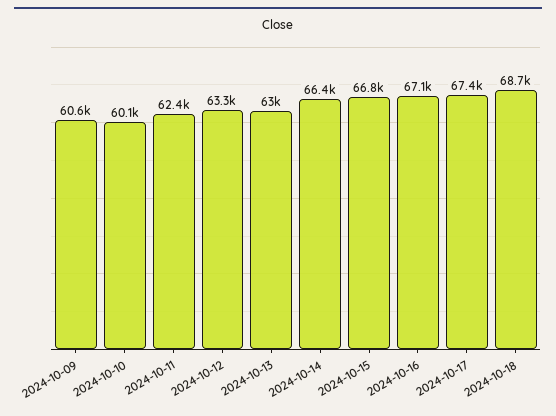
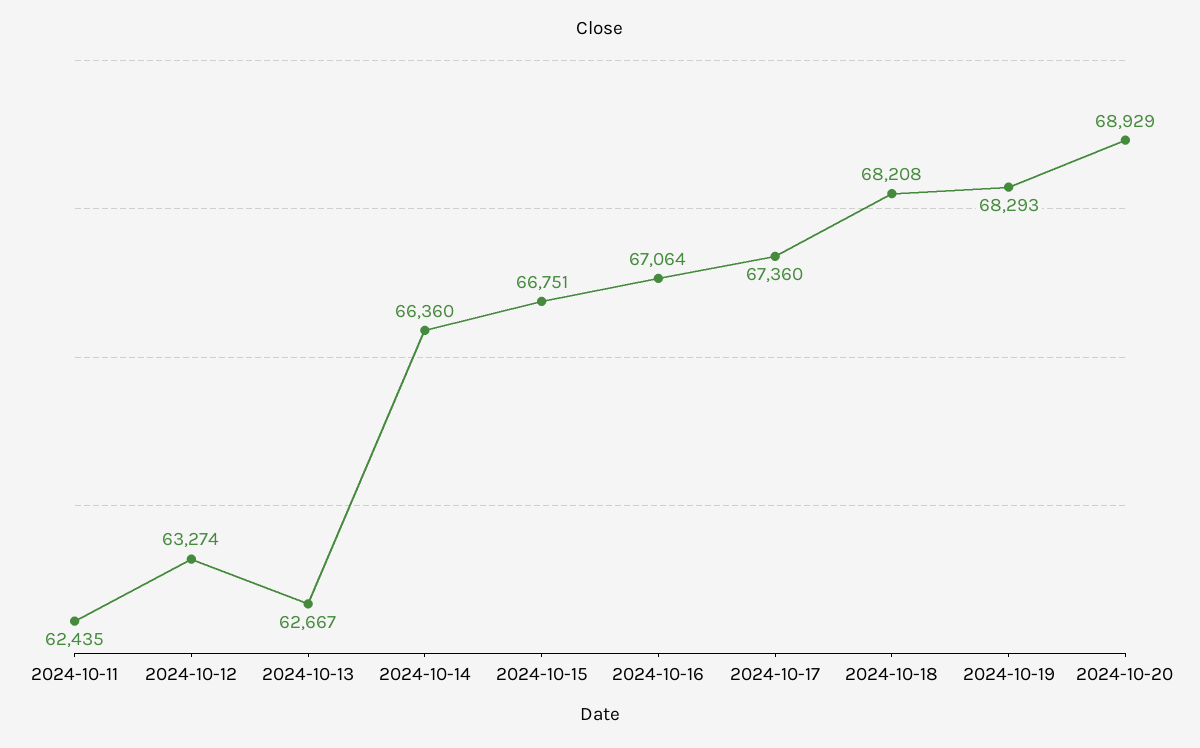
2024-10-09: 60600 -> none
2024-10-10: 60100 -> none
2024-10-13: 63000 -> 62667
2024-10-18: 68700 -> 68208
2024-10-19: none -> 68293
2024-10-20: none -> 68929

